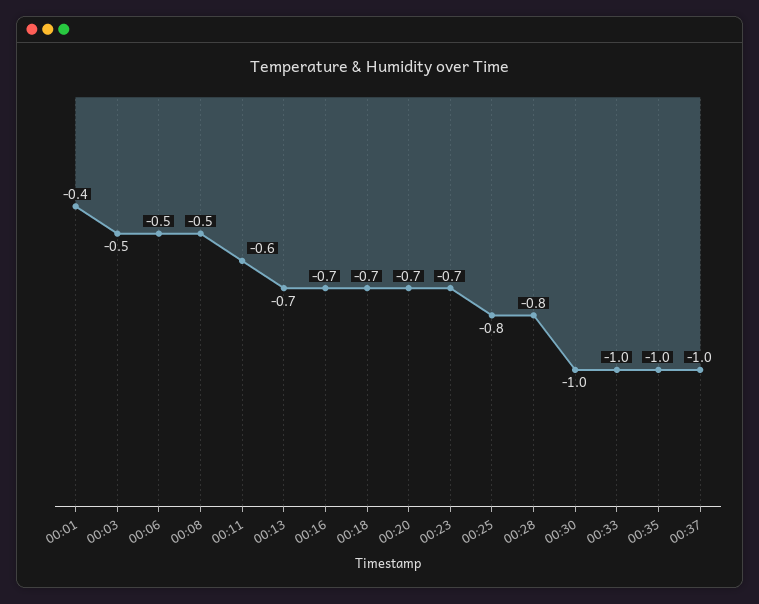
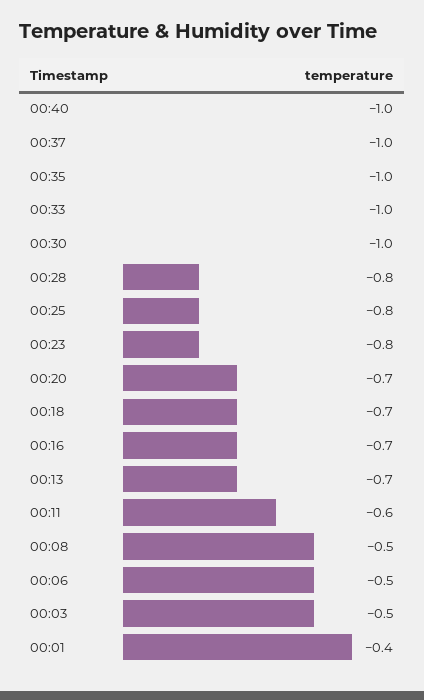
00:23: -0.7 -> -0.8
00:40: none -> -1

